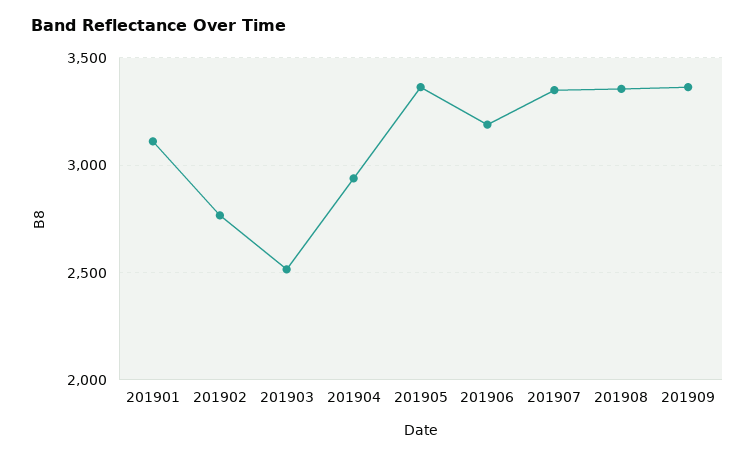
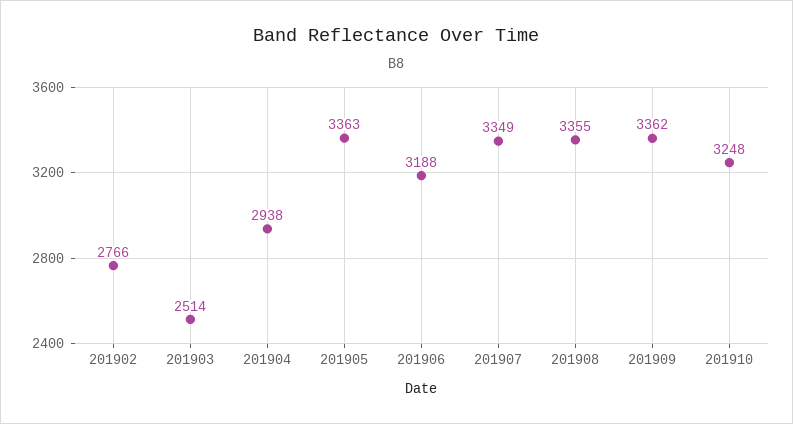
201901: 3100 -> none
201910: none -> 3248

